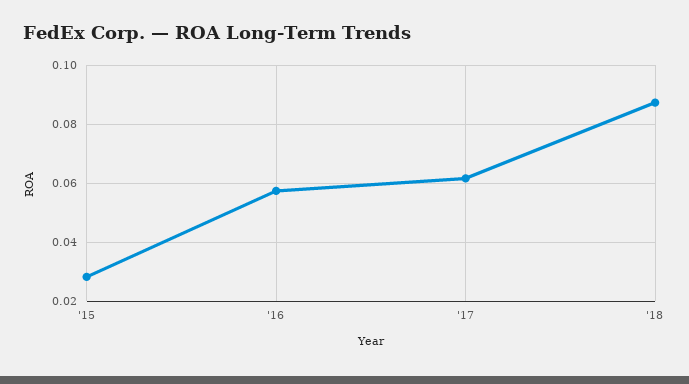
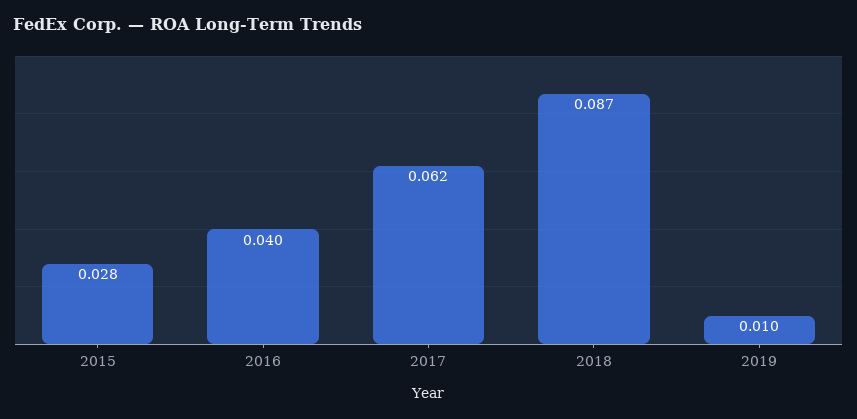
'16: 0.0575 -> 0.04
2019: none -> 0.01

